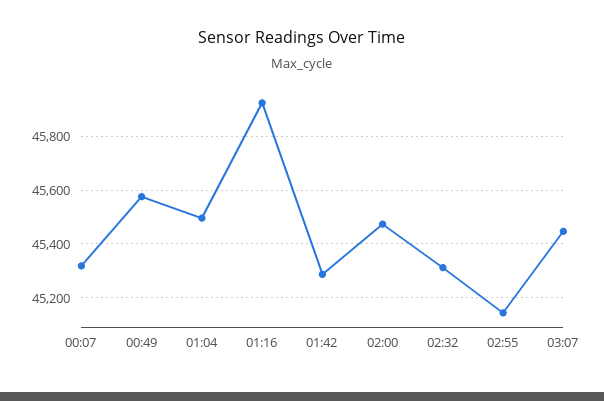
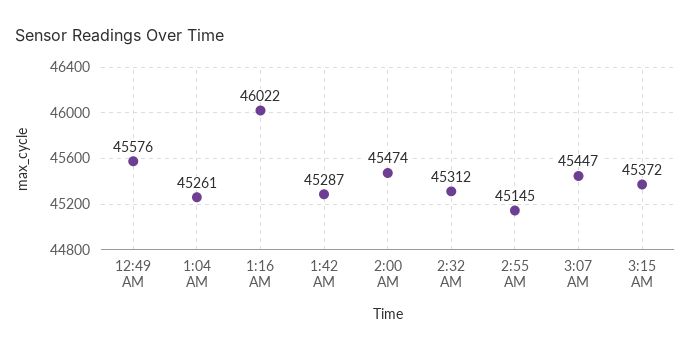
00:07: 45325 -> none
01:04: 45500 -> 45261
01:16: 45925 -> 46022
3:15 AM: none -> 45372

